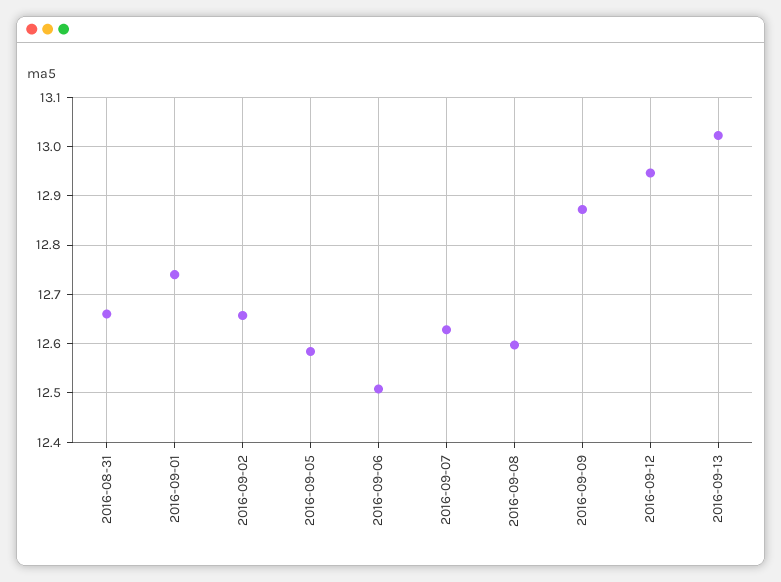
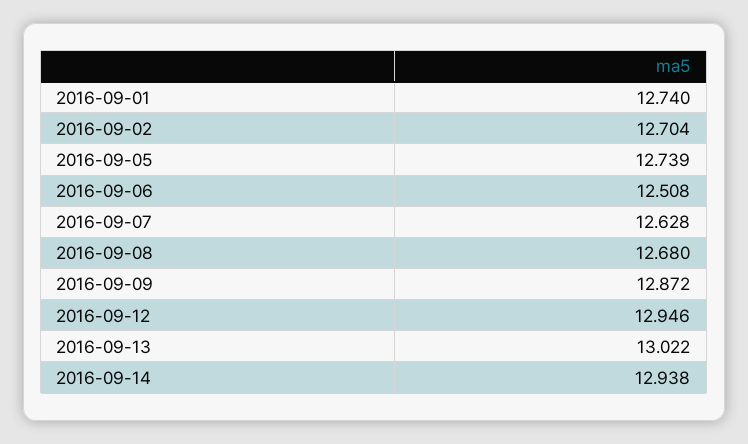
2016-08-31: 12.66 -> none
2016-09-02: 12.66 -> 12.704
2016-09-05: 12.58 -> 12.739
2016-09-08: 12.6 -> 12.68
2016-09-14: none -> 12.938

